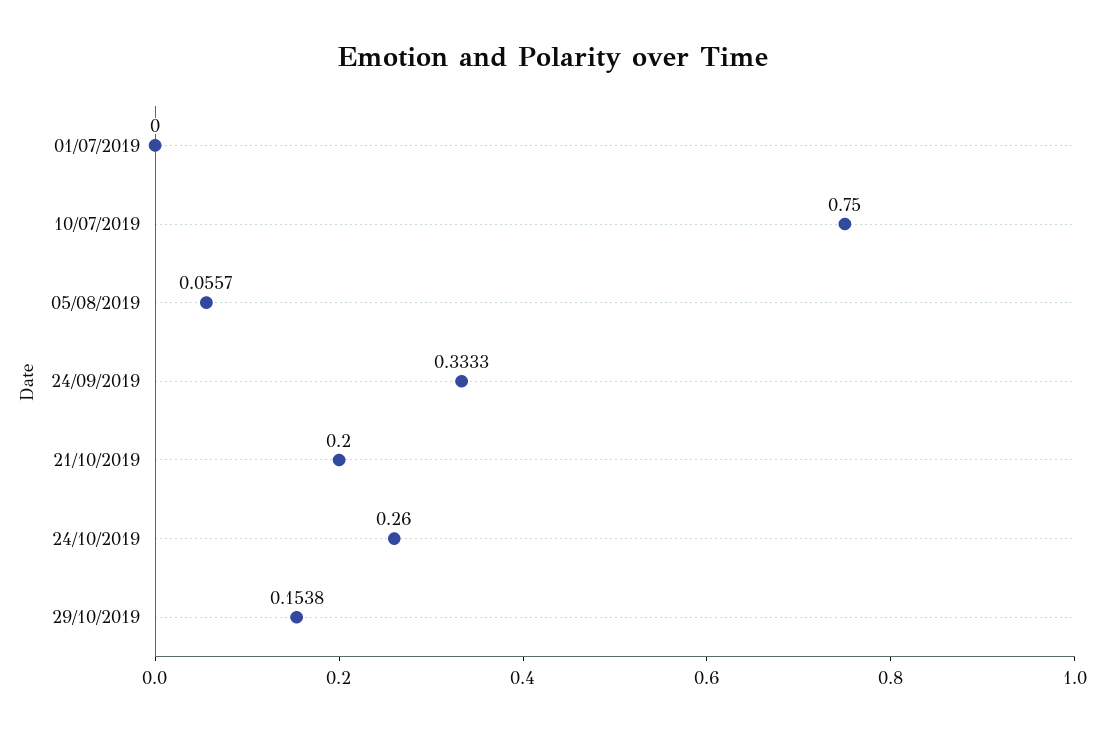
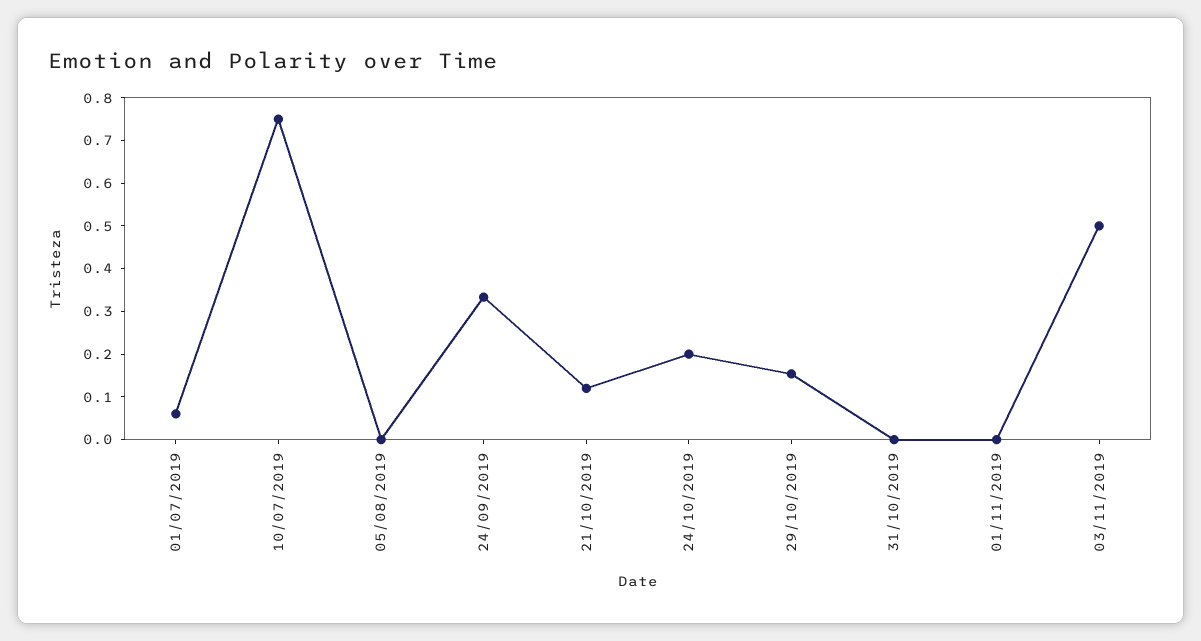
01/07/2019: 0 -> 0.06
05/08/2019: 0.0557 -> 0
21/10/2019: 0.2 -> 0.12
24/10/2019: 0.26 -> 0.2
31/10/2019: none -> 0
01/11/2019: none -> 0
03/11/2019: none -> 0.5

